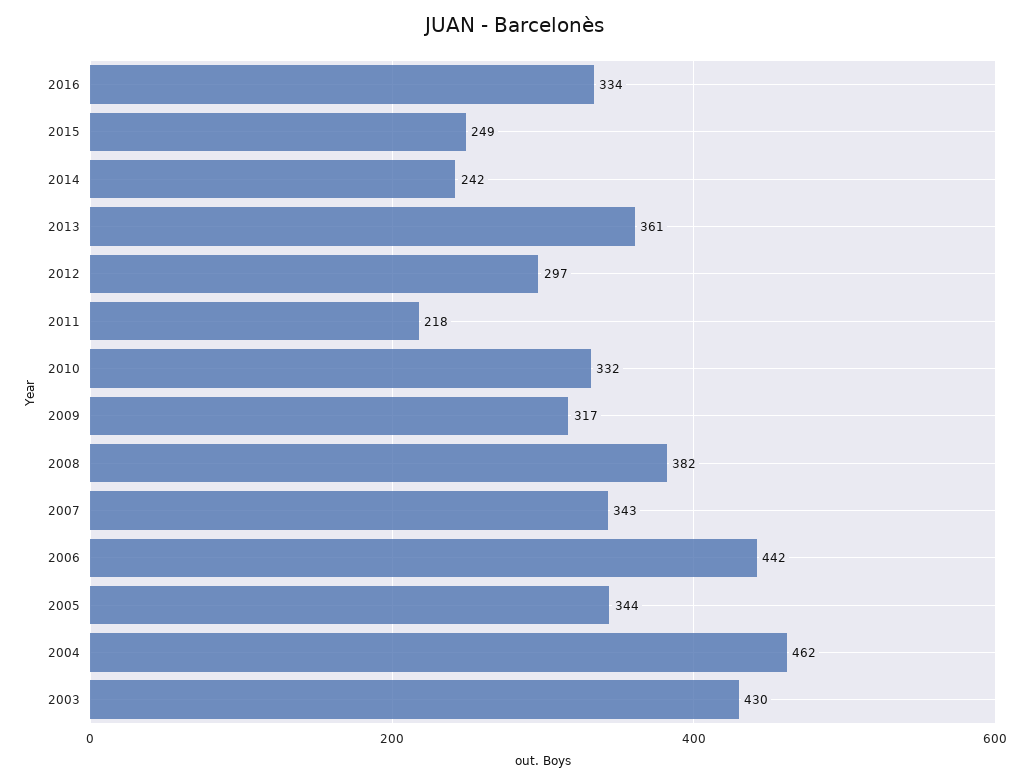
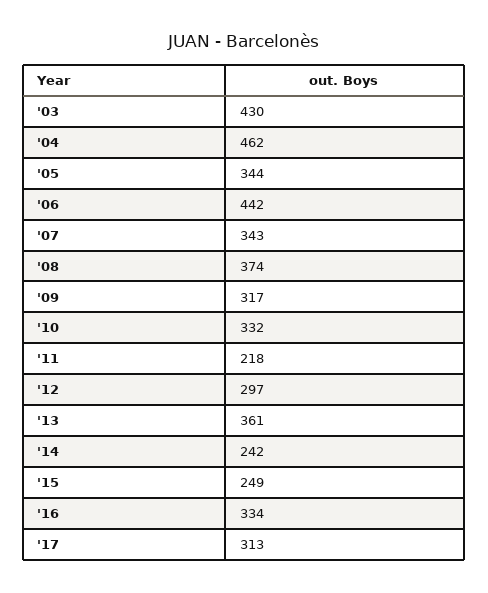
2008: 382 -> 374
'17: none -> 313

